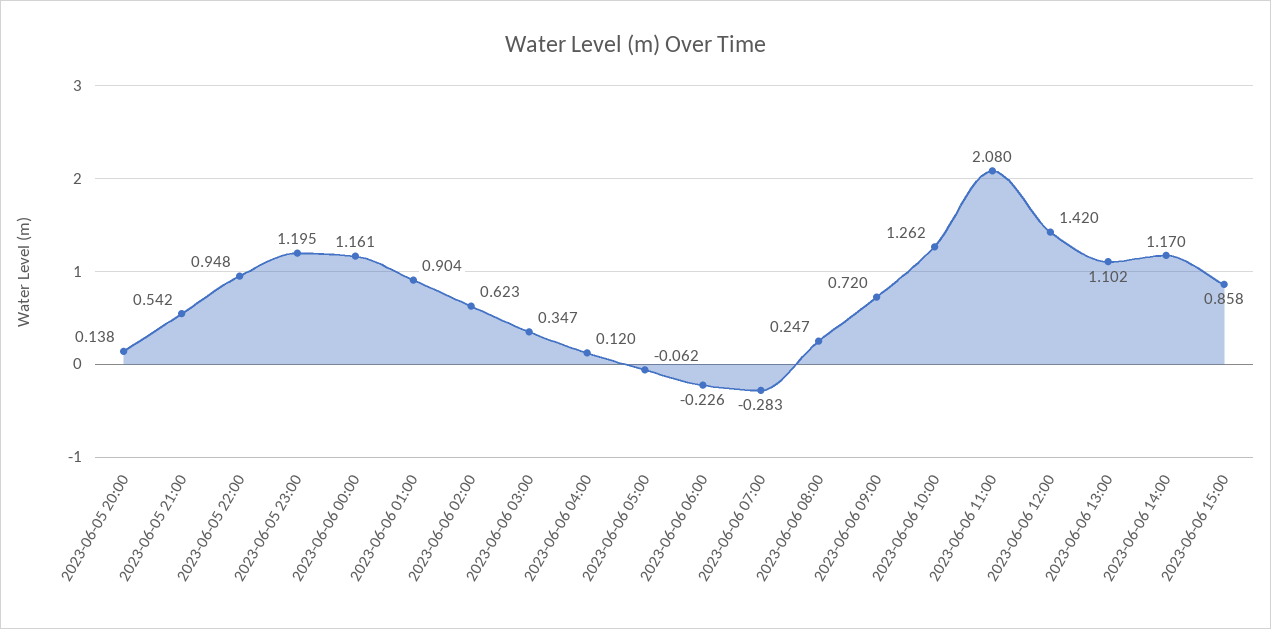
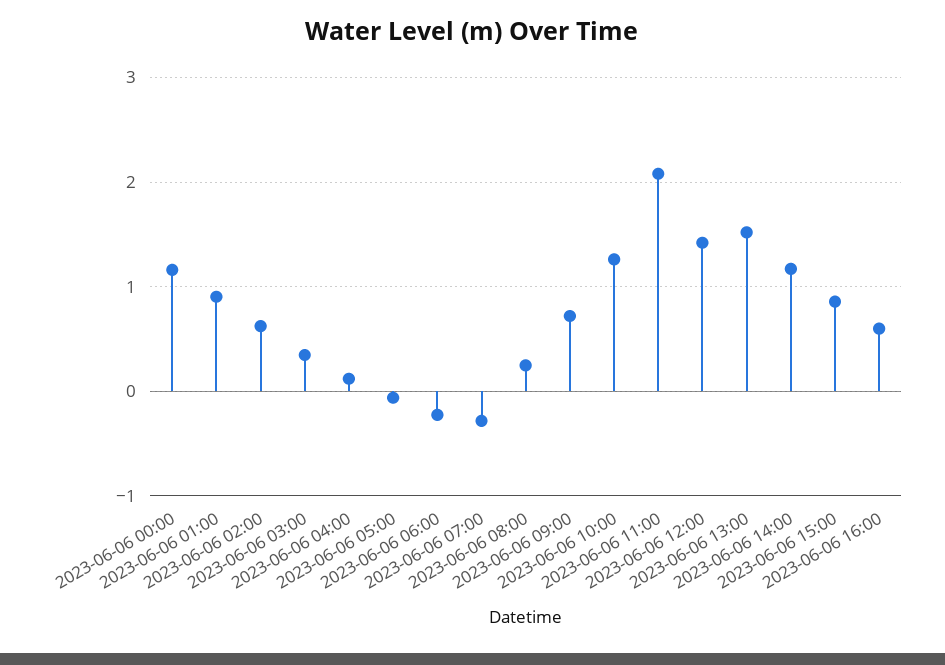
2023-06-05 20:00: 0.138 -> none
2023-06-05 21:00: 0.542 -> none
2023-06-05 22:00: 0.948 -> none
2023-06-05 23:00: 1.195 -> none
2023-06-06 13:00: 1.102 -> 1.5
2023-06-06 16:00: none -> 0.6

